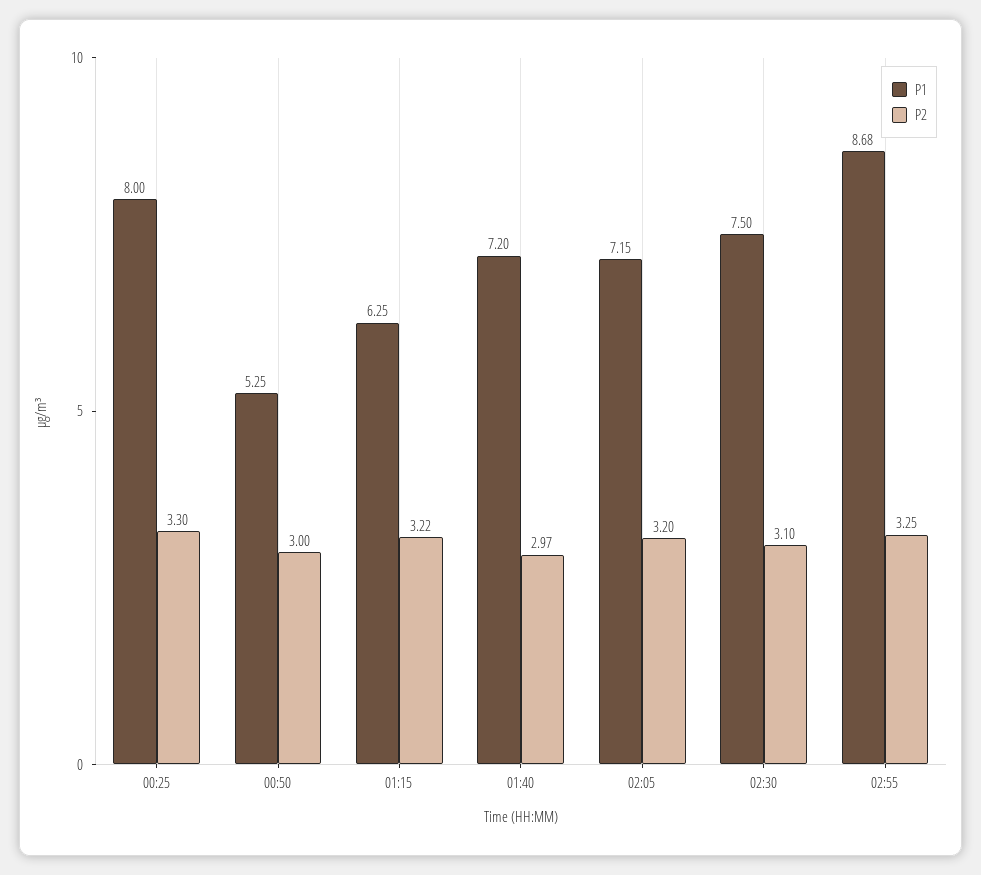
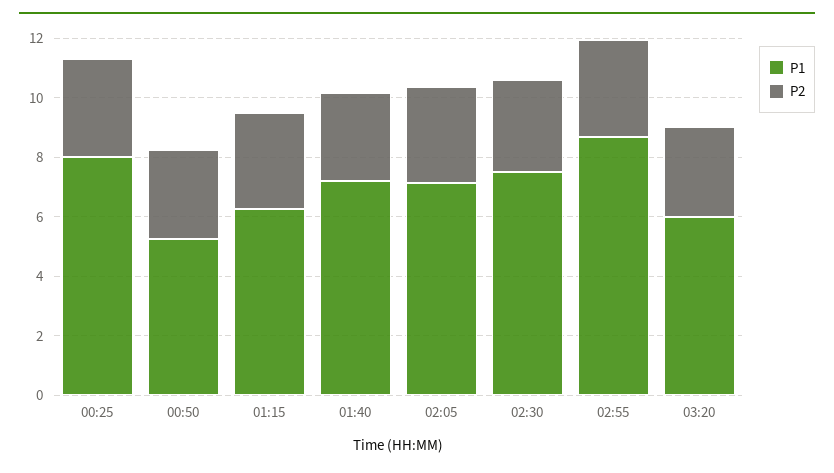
P1, 03:20: none -> 6
P2, 03:20: none -> 3

